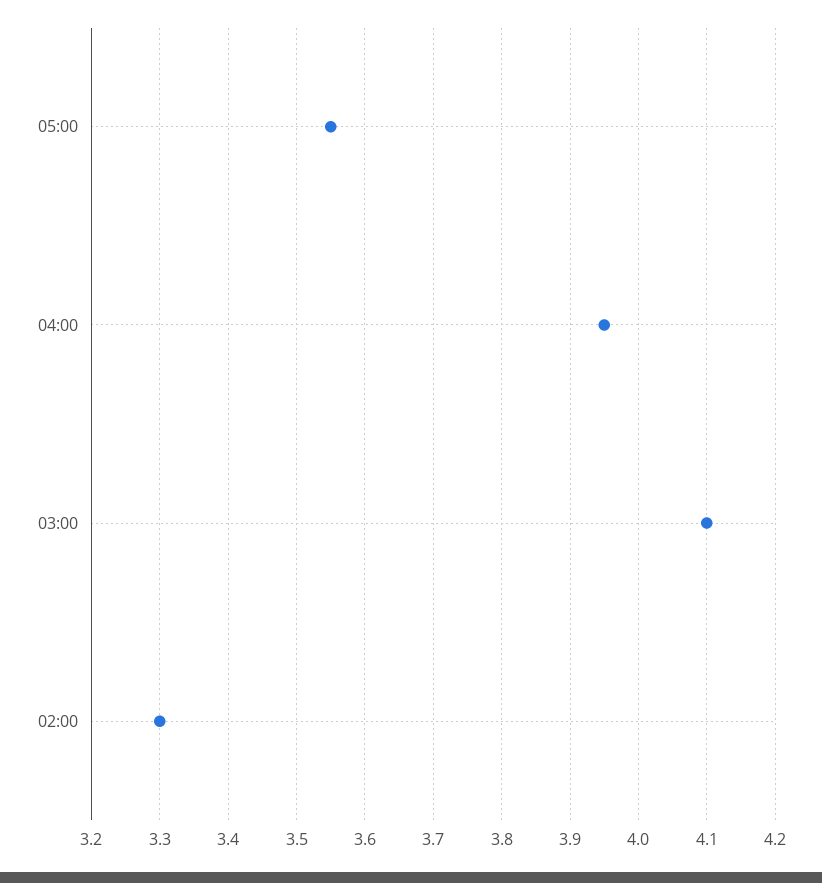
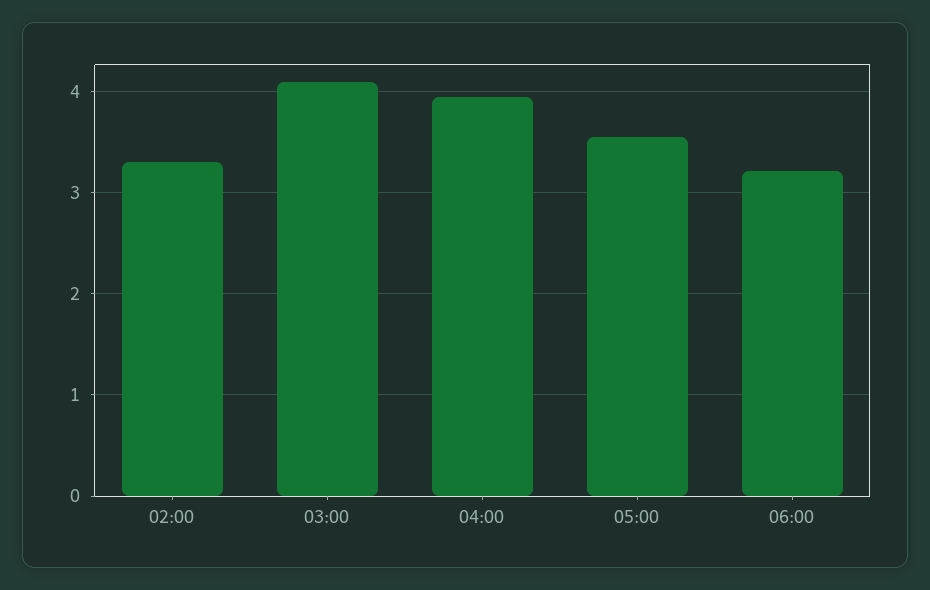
06:00: none -> 3.2

